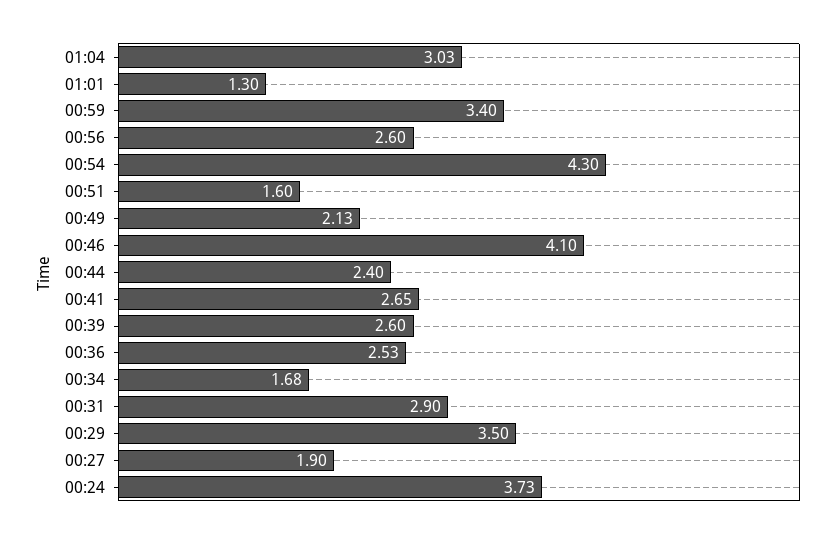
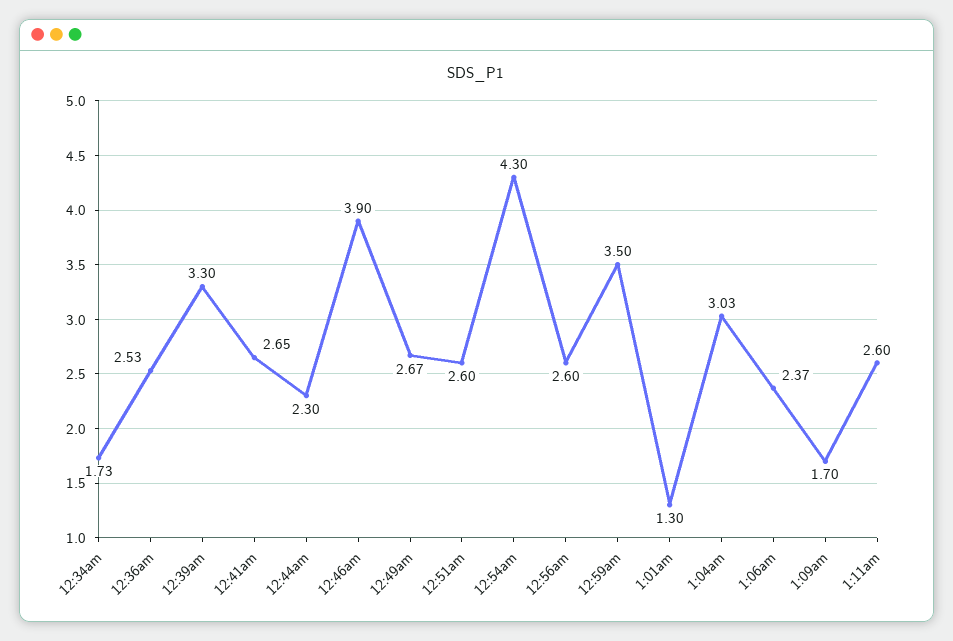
00:59: 3.4 -> 3.5
00:51: 1.6 -> 2.6
00:49: 2.13 -> 2.67
00:46: 4.1 -> 3.9
00:44: 2.4 -> 2.3
00:39: 2.6 -> 3.3
00:34: 1.68 -> 1.73
00:31: 2.9 -> none
00:29: 3.5 -> none
00:27: 1.9 -> none
00:24: 3.73 -> none
1:06am: none -> 2.37
1:09am: none -> 1.7
1:11am: none -> 2.6

